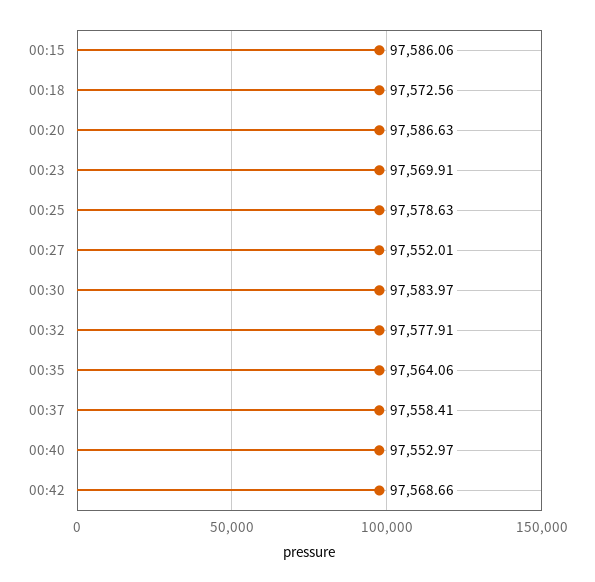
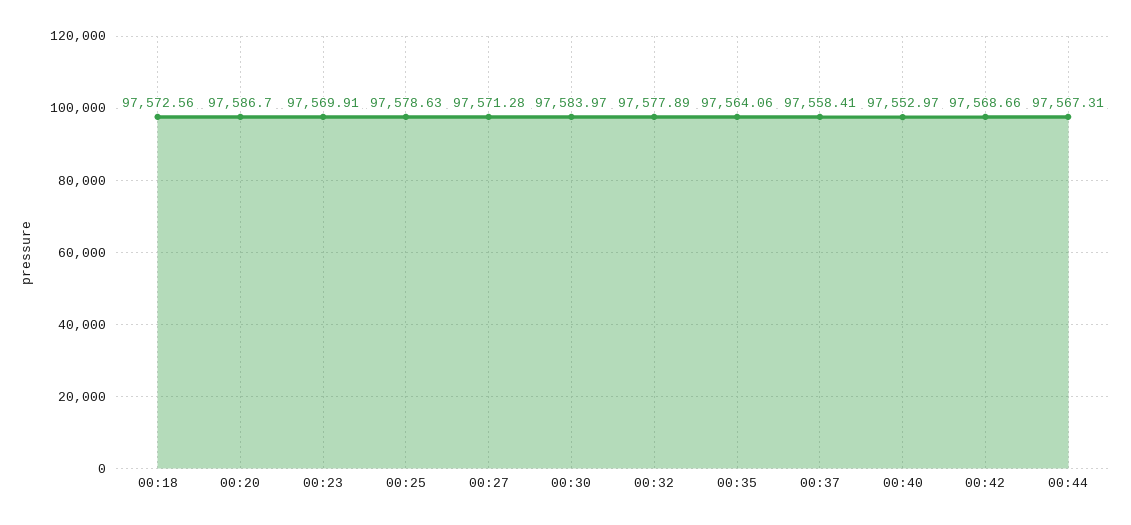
00:15: 97586.06 -> none
00:20: 97586.63 -> 97586.7
00:27: 97552.01 -> 97571.28
00:32: 97577.91 -> 97577.89
00:44: none -> 97567.31

